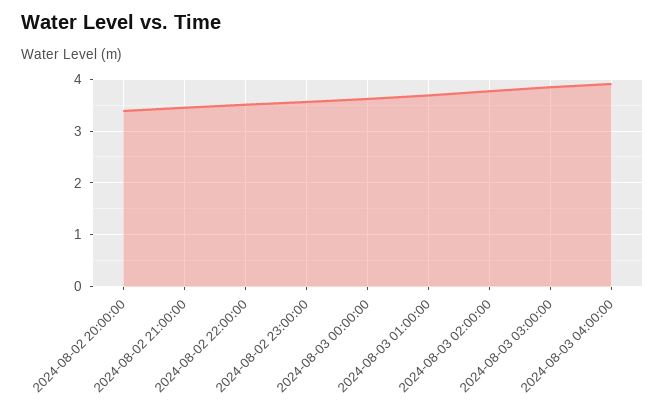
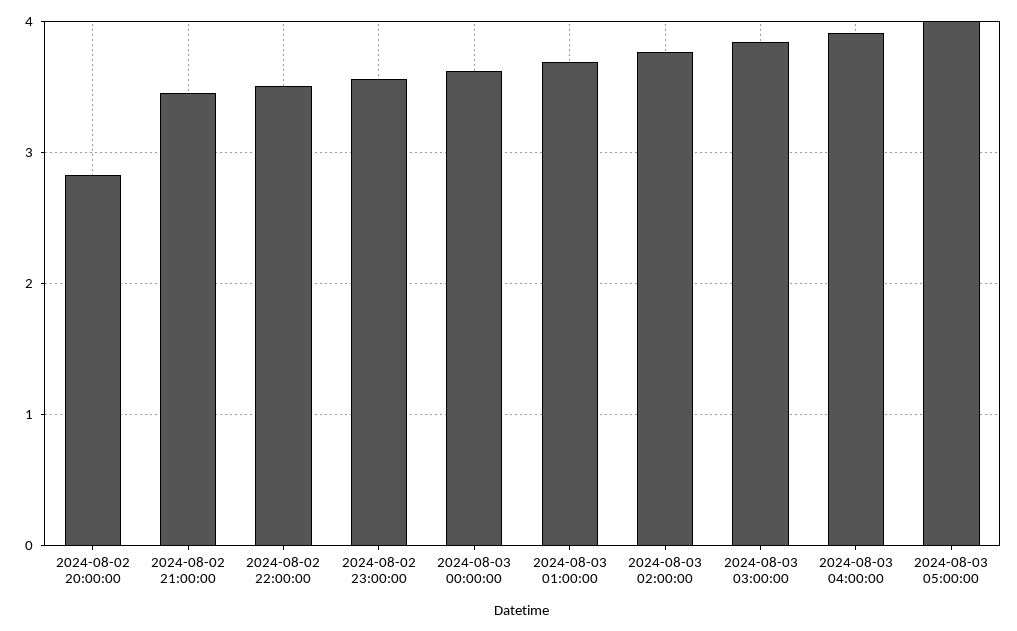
2024-08-02 20:00:00: 3.4 -> 2.8
2024-08-03 05:00:00: none -> 4

